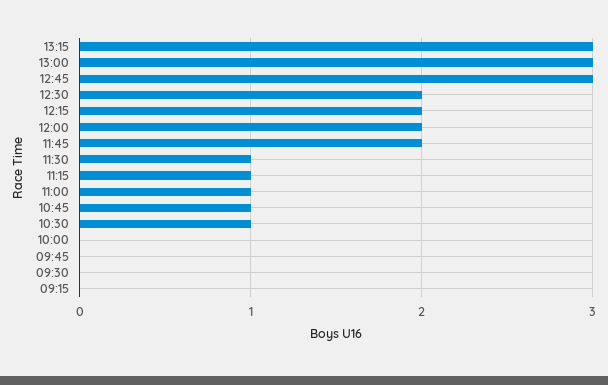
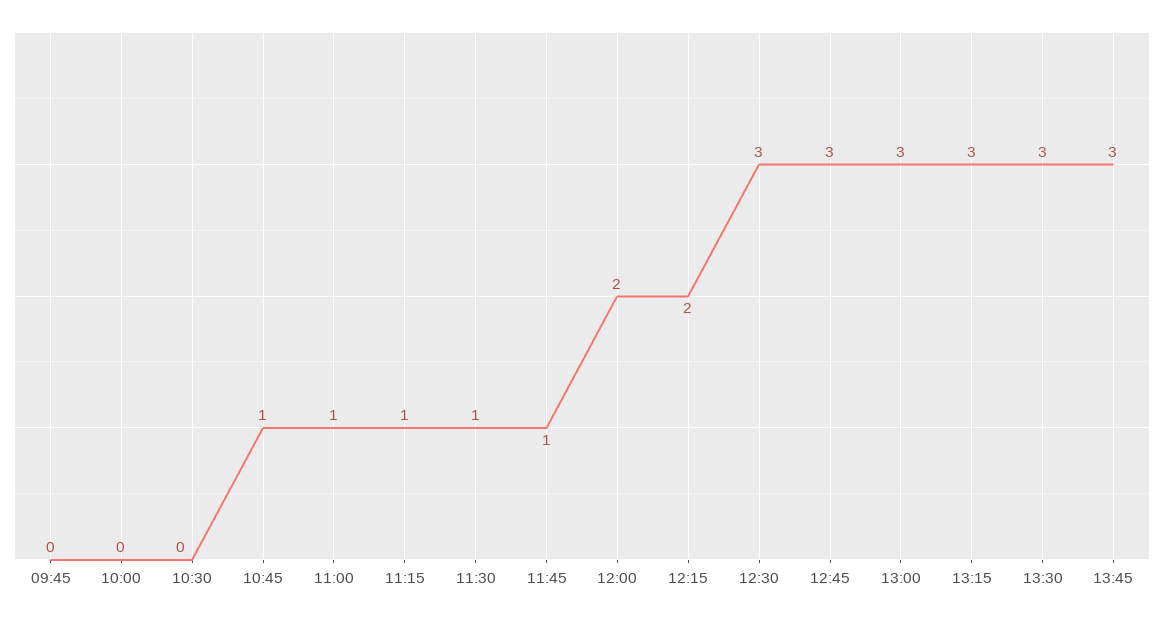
12:30: 2 -> 3
11:45: 2 -> 1
10:30: 1 -> 0
09:30: 0 -> none
09:15: 0 -> none
13:30: none -> 3
13:45: none -> 3

